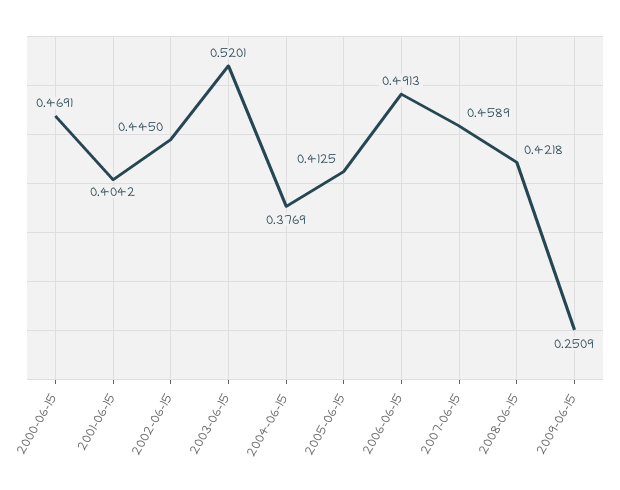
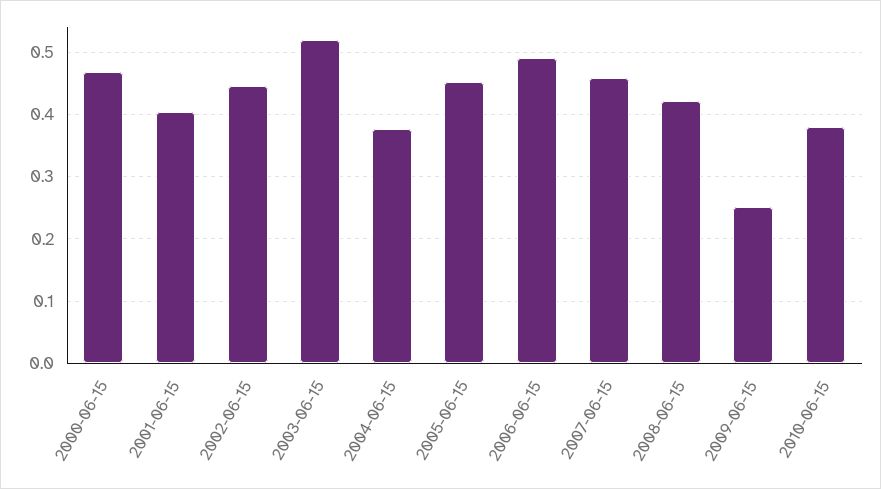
2005-06-15: 0.4125 -> 0.45
2010-06-15: none -> 0.38

